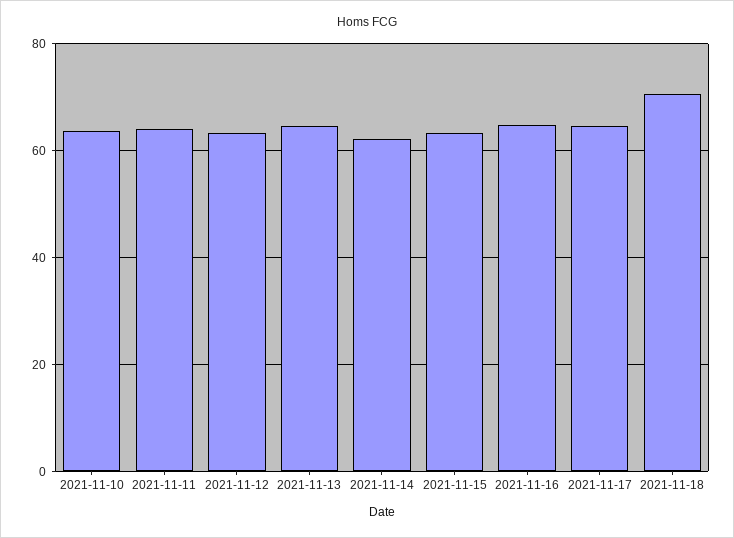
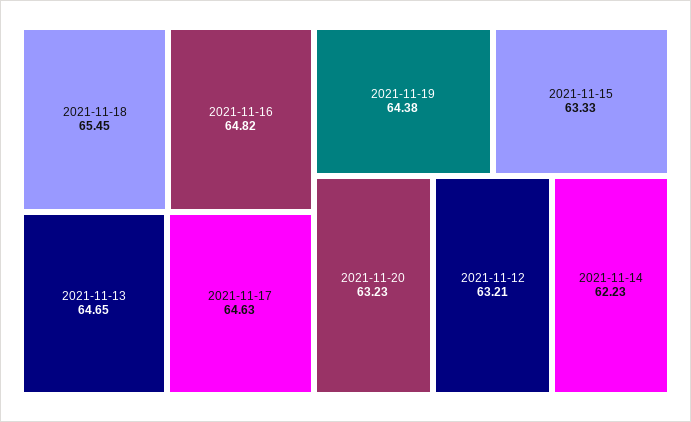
2021-11-10: 64 -> none
2021-11-11: 64 -> none
2021-11-18: 70 -> 65.45
2021-11-19: none -> 64.38
2021-11-20: none -> 63.23

